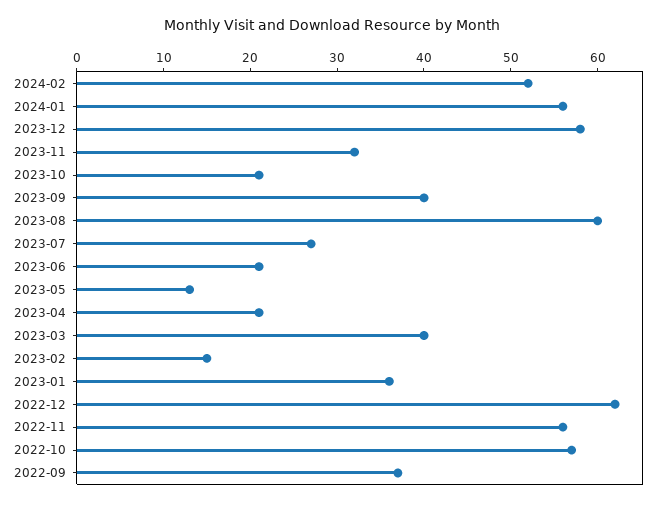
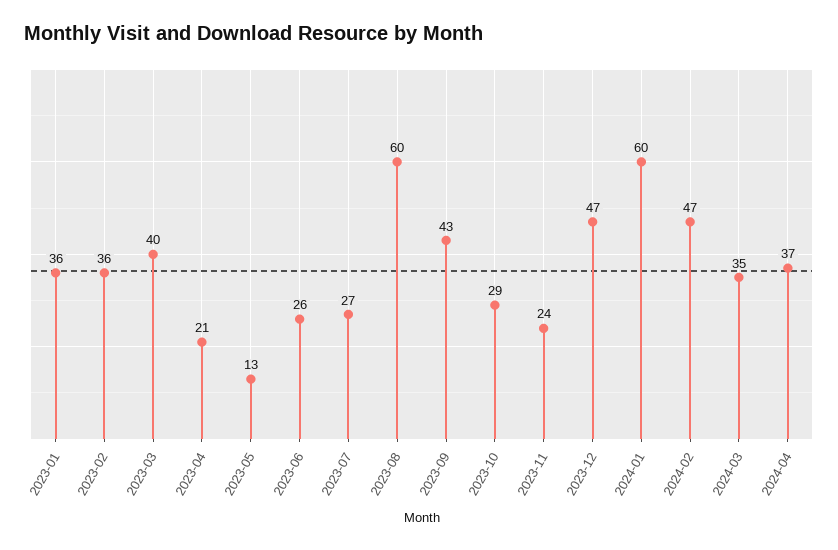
2024-02: 52 -> 47
2024-01: 56 -> 60
2023-12: 58 -> 47
2023-11: 32 -> 24
2023-10: 21 -> 29
2023-09: 40 -> 43
2023-06: 21 -> 26
2023-02: 15 -> 36
2022-12: 62 -> none
2022-11: 56 -> none
2022-10: 57 -> none
2022-09: 37 -> none
2024-03: none -> 35
2024-04: none -> 37

